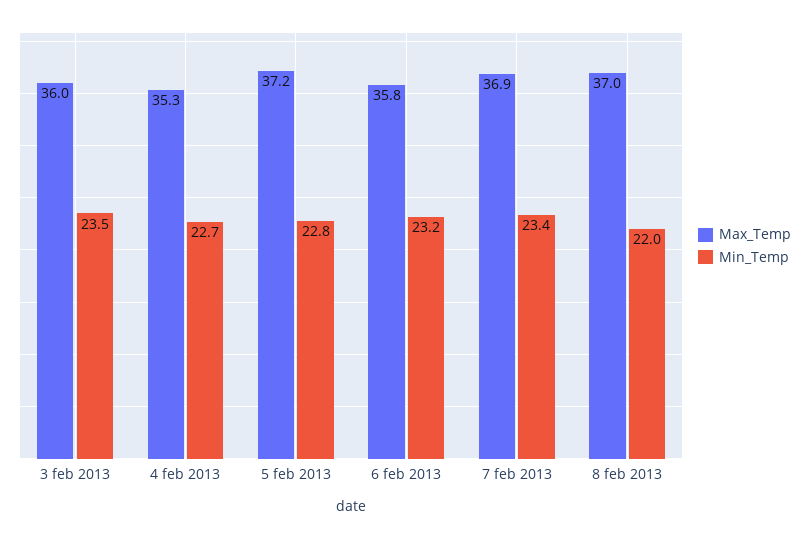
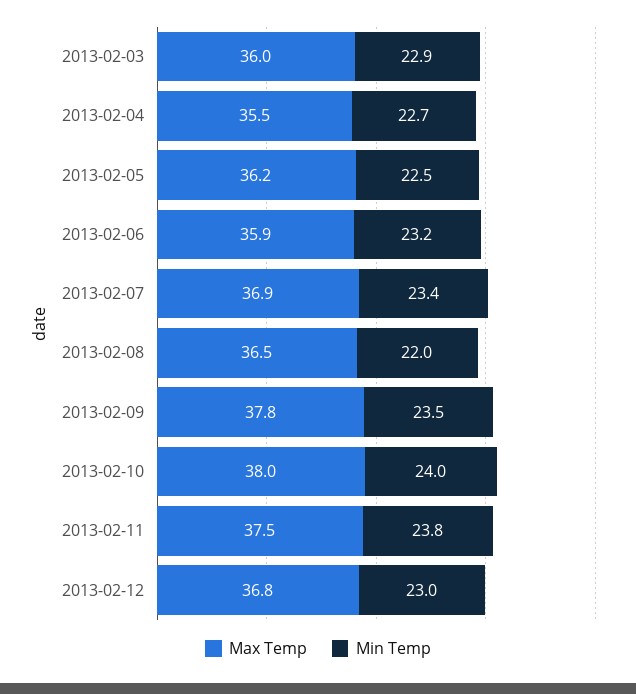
Min_Temp, 3 feb 2013: 23.5 -> 22.9
Max_Temp, 4 feb 2013: 35.3 -> 35.5
Max_Temp, 5 feb 2013: 37.2 -> 36.2
Min_Temp, 5 feb 2013: 22.8 -> 22.5
Max_Temp, 6 feb 2013: 35.8 -> 35.9
Max_Temp, 8 feb 2013: 37 -> 36.5
Max_Temp, 2013-02-09: none -> 37.8
Min_Temp, 2013-02-09: none -> 23.5
Max_Temp, 2013-02-10: none -> 38
Min_Temp, 2013-02-10: none -> 24
Max_Temp, 2013-02-11: none -> 37.5
Min_Temp, 2013-02-11: none -> 23.8
Max_Temp, 2013-02-12: none -> 36.8
Min_Temp, 2013-02-12: none -> 23

